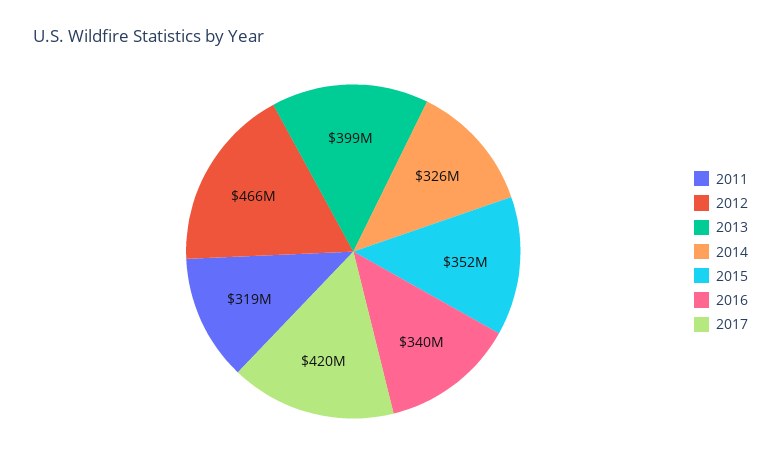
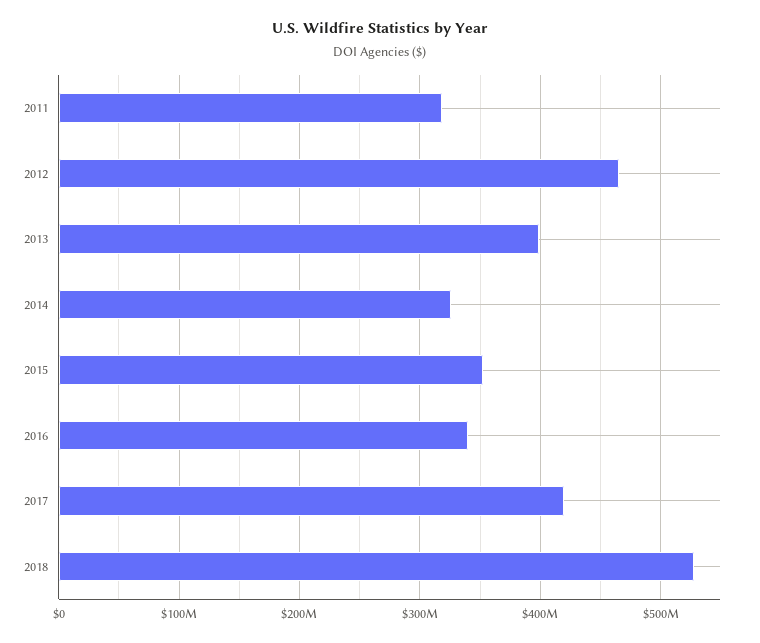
2018: none -> 530000000

